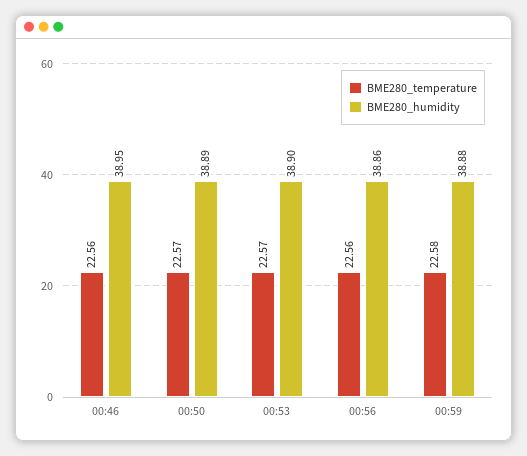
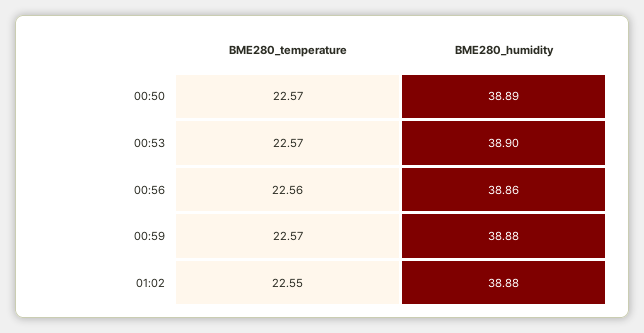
BME280_temperature, 00:46: 22.56 -> none
BME280_humidity, 00:46: 38.95 -> none
BME280_temperature, 00:59: 22.58 -> 22.57
BME280_temperature, 01:02: none -> 22.55
BME280_humidity, 01:02: none -> 38.88

